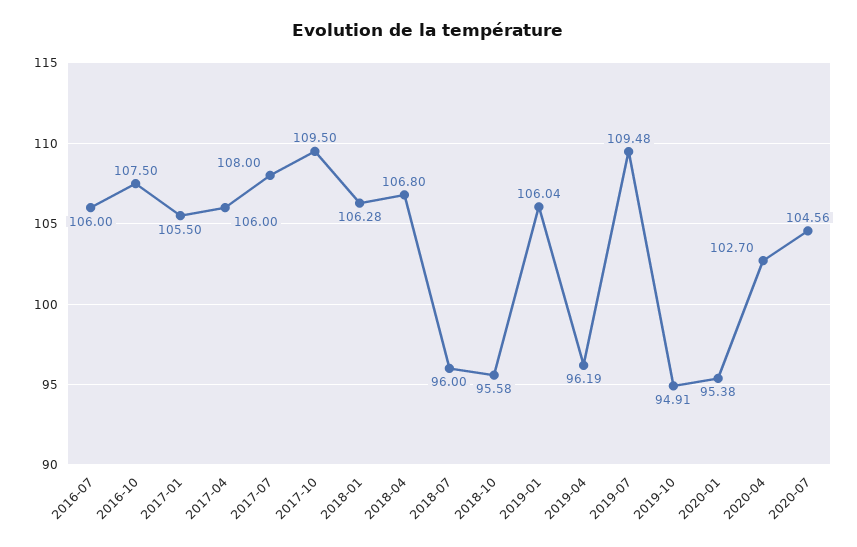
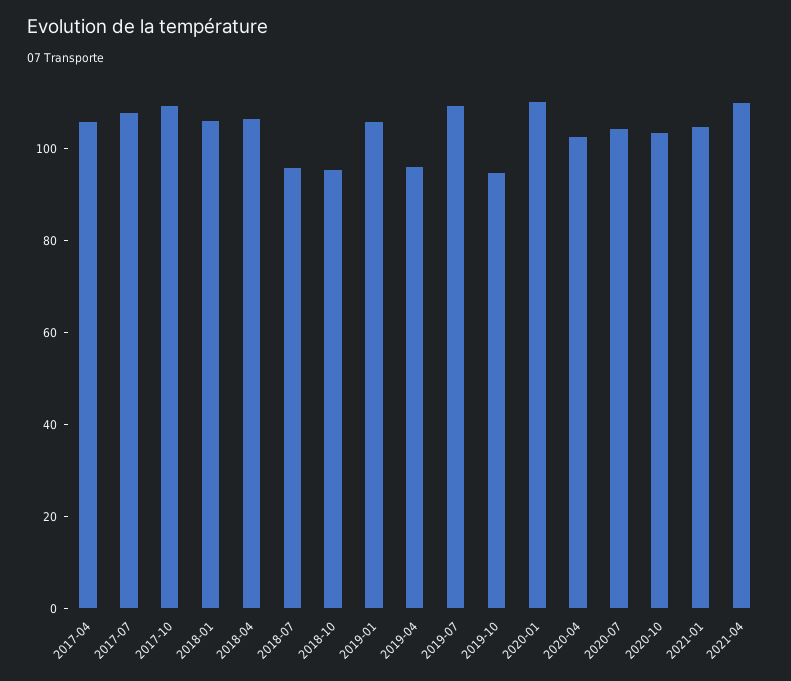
2016-07: 106 -> none
2016-10: 107.5 -> none
2017-01: 105.5 -> none
2020-01: 95.38 -> 110
2020-10: none -> 105
2021-01: none -> 105
2021-04: none -> 110

